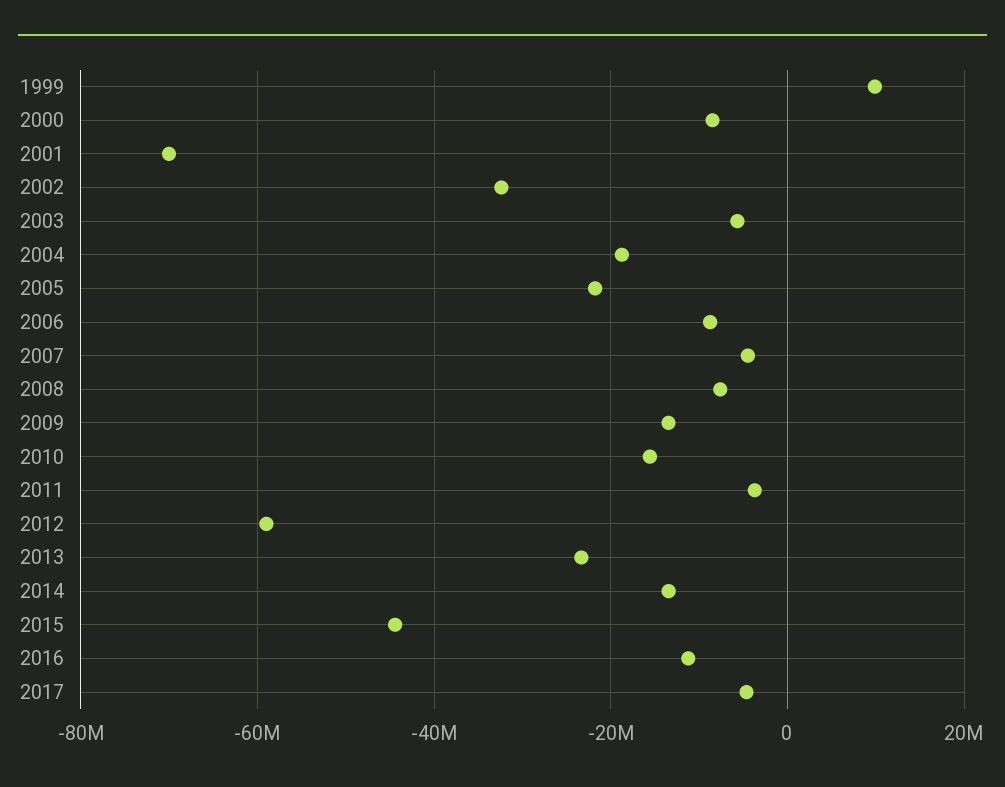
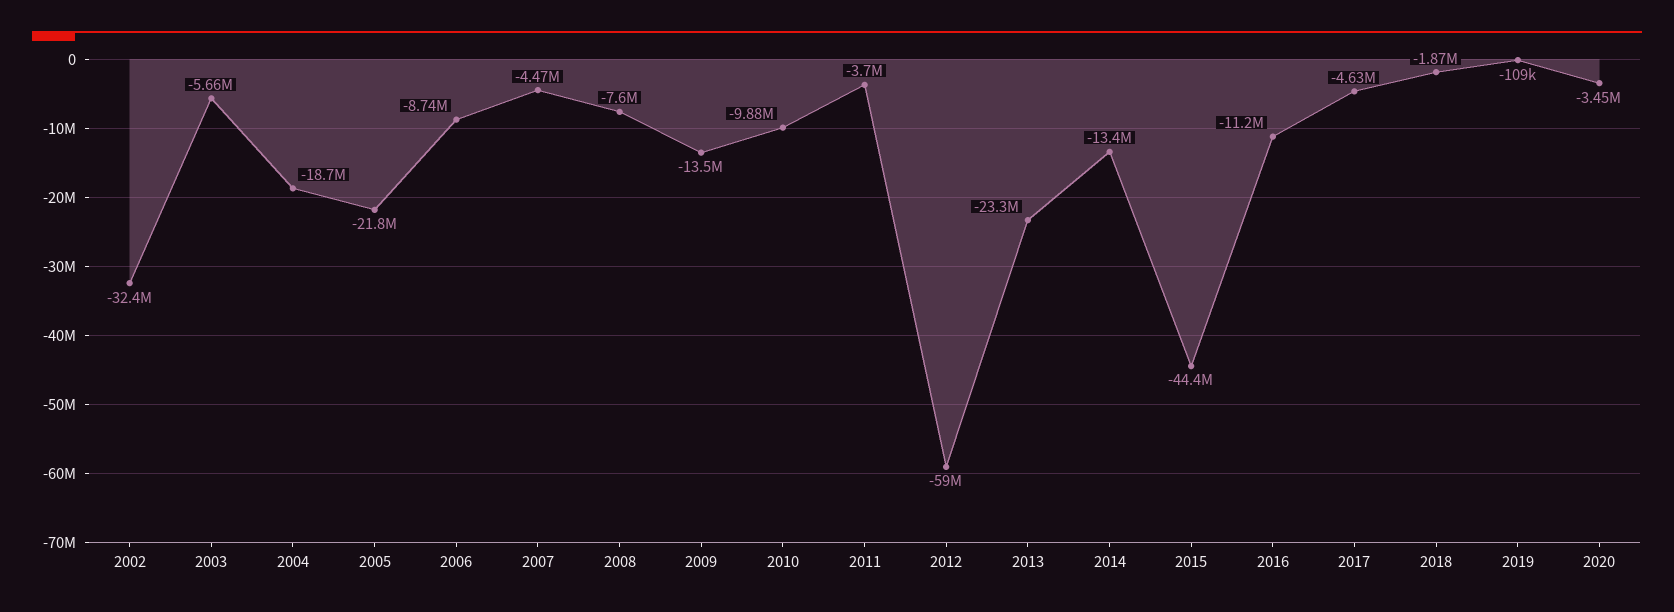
1999: 10000000 -> none
2000: -8000000 -> none
2001: -70000000 -> none
2010: -16000000 -> -9880000
2018: none -> -1870000
2019: none -> -109000
2020: none -> -3450000

